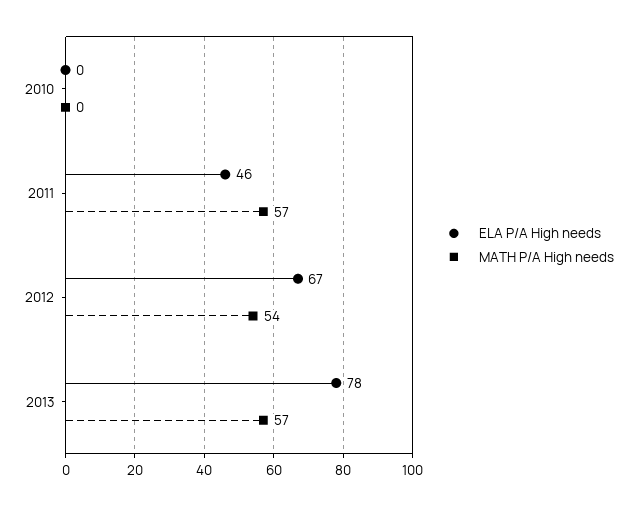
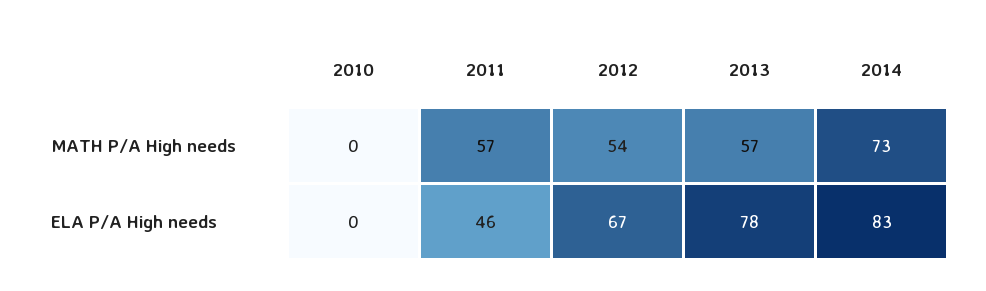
MATH P/A High needs, 2014: none -> 73
ELA P/A High needs, 2014: none -> 83

